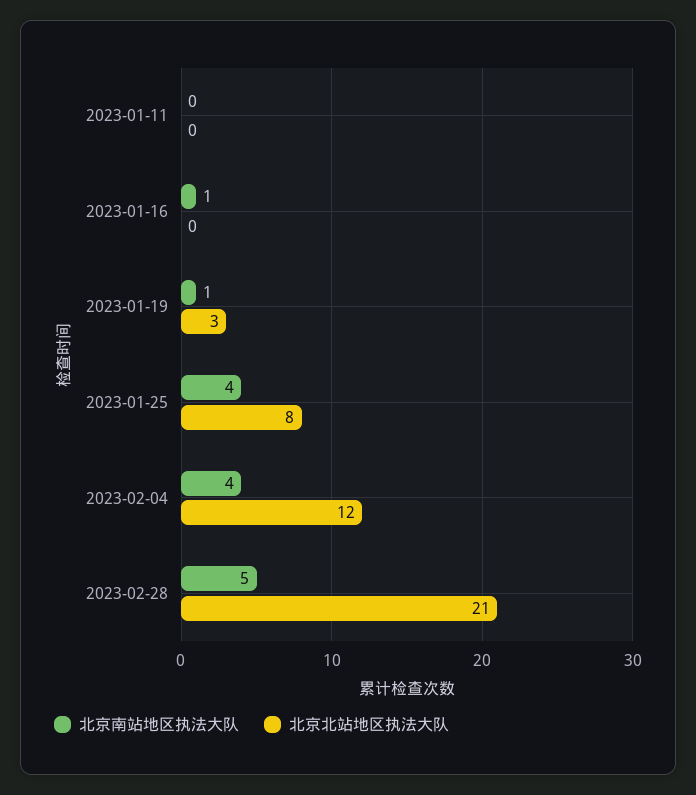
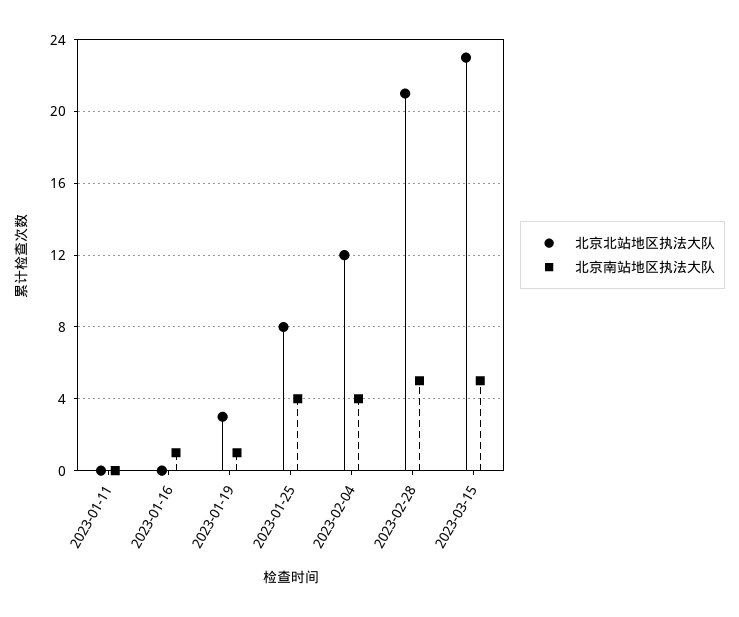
北京北站地区执法大队, 2023-03-15: none -> 23
北京南站地区执法大队, 2023-03-15: none -> 5

